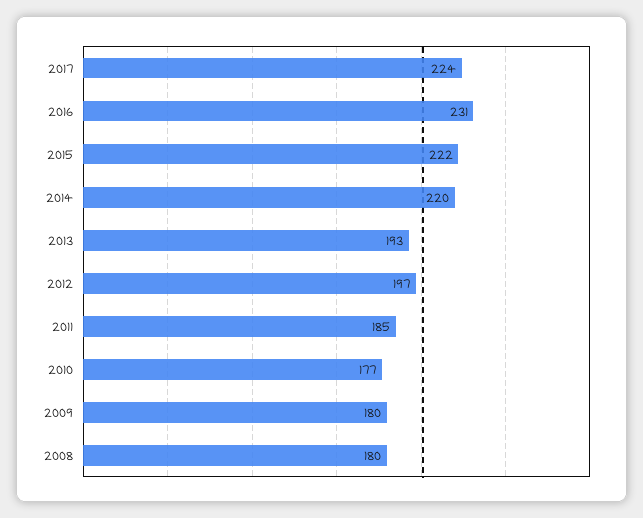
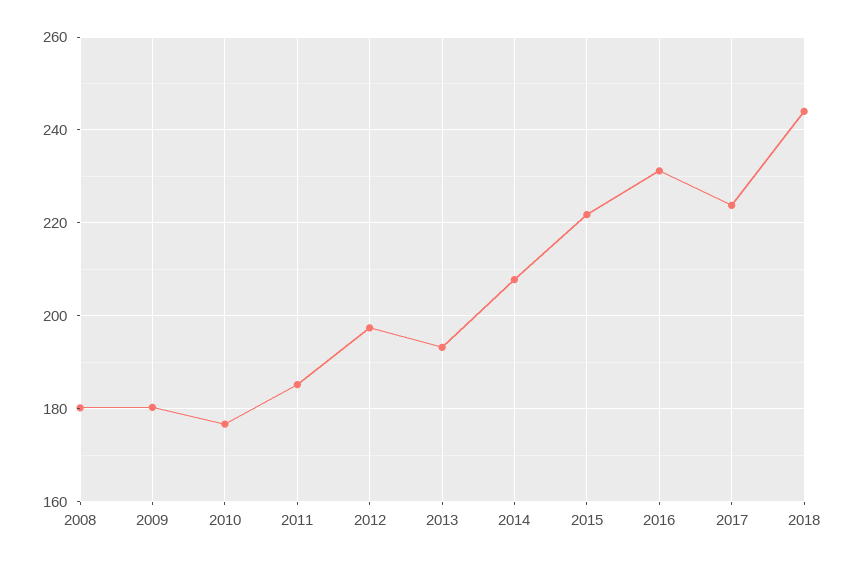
2014: 220 -> 208
2018: none -> 244

